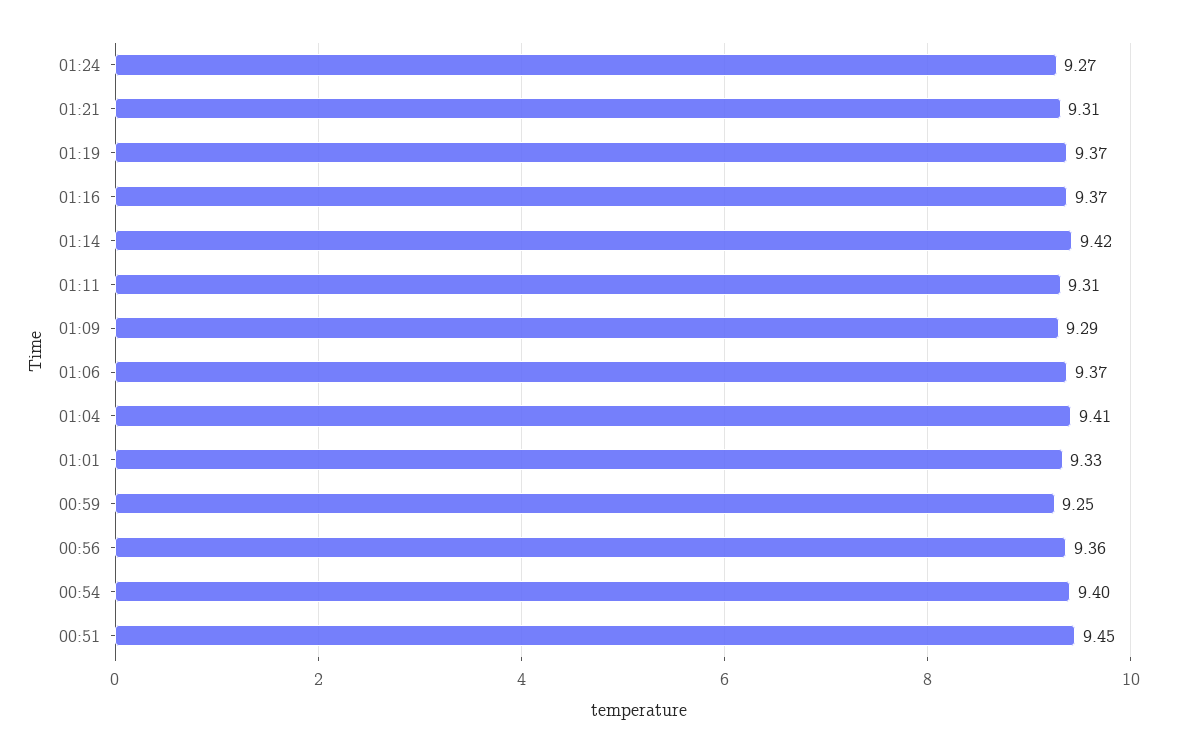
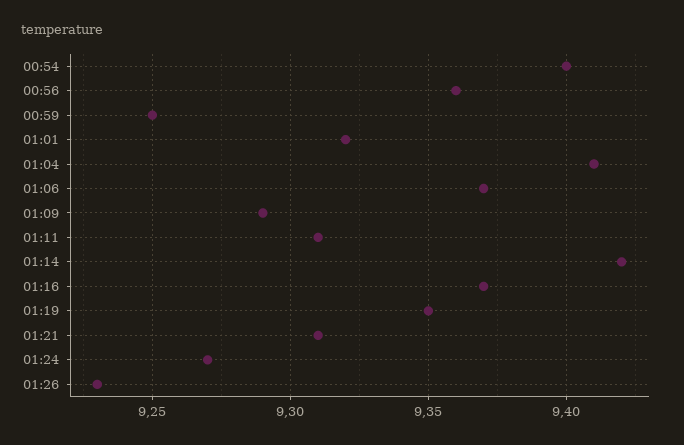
01:19: 9.37 -> 9.35
01:01: 9.33 -> 9.32
00:51: 9.45 -> none
01:26: none -> 9.23

